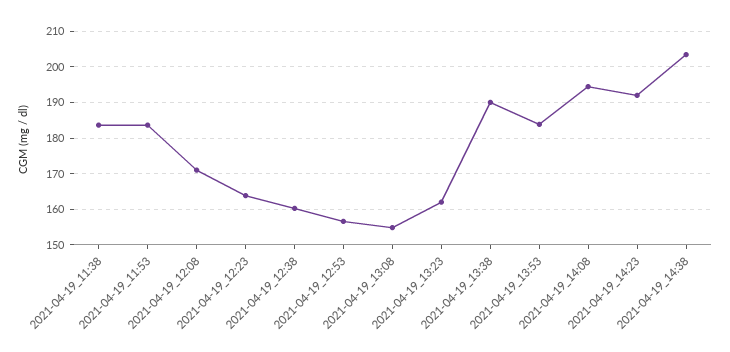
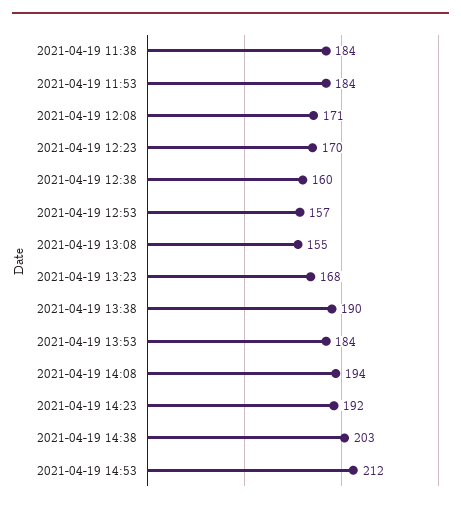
2021-04-19_12:23: 164 -> 170
2021-04-19_13:23: 162 -> 168
2021-04-19 14:53: none -> 212

